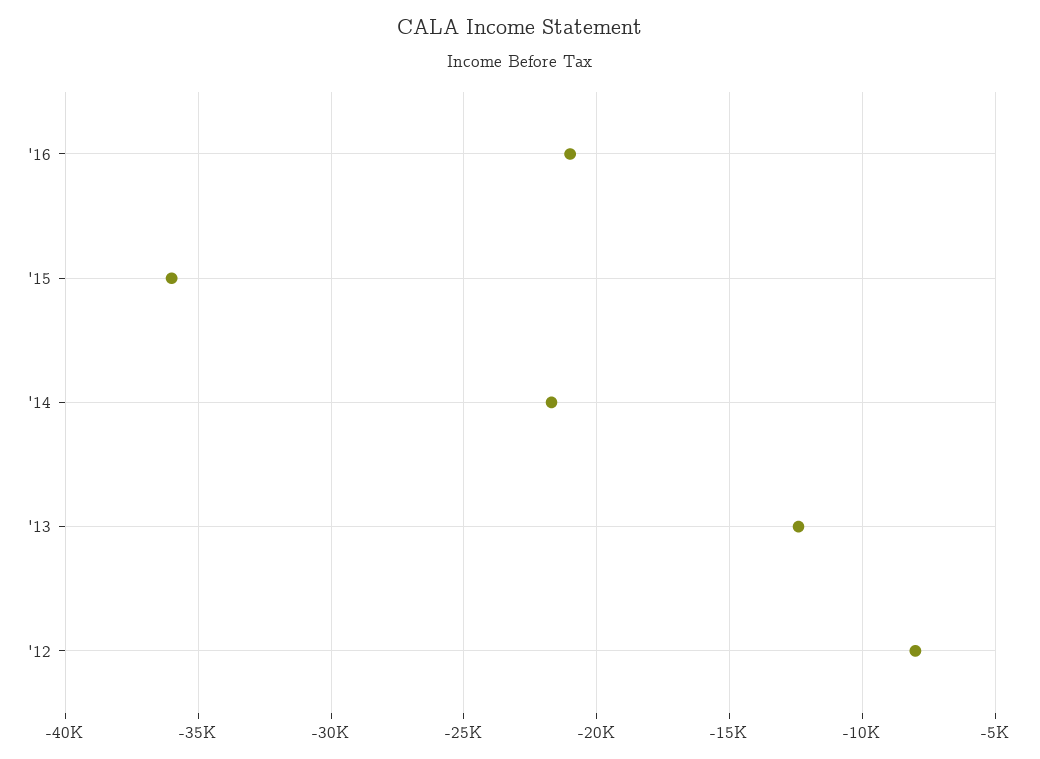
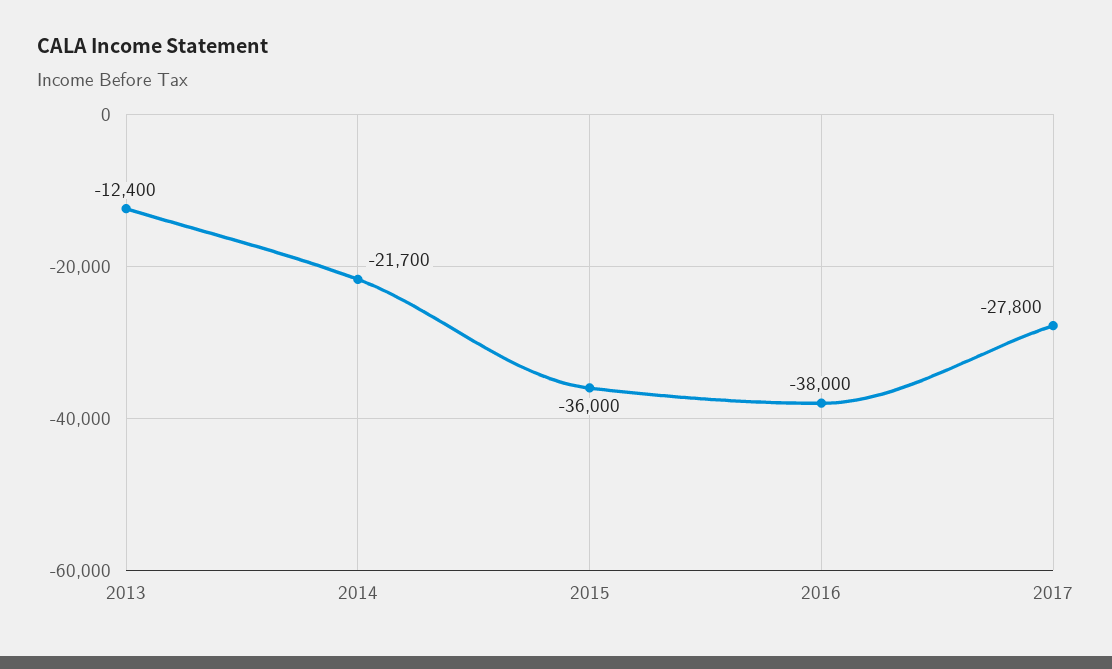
'16: -21000 -> -38000
'12: -8000 -> none
2017: none -> -27800

